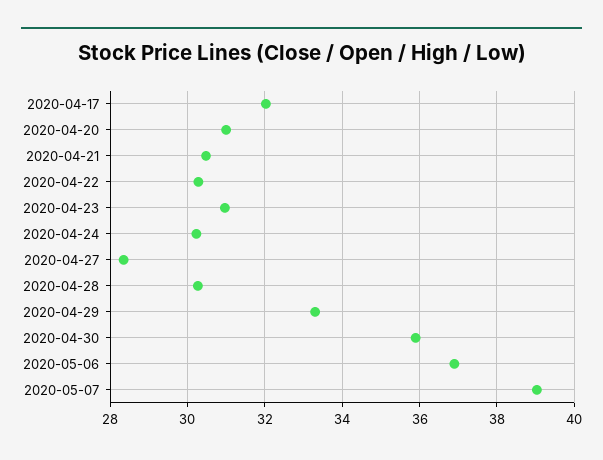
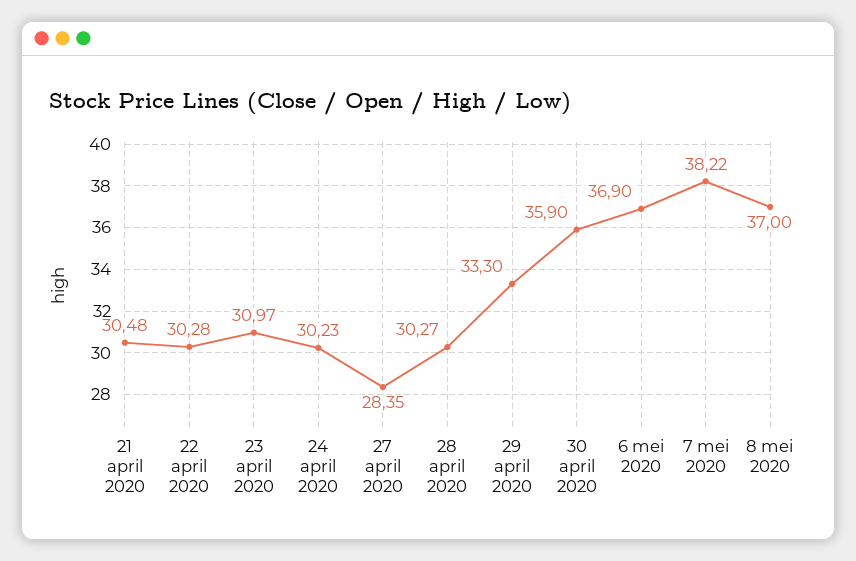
2020-04-17: 32 -> none
2020-04-20: 31 -> none
2020-05-07: 39 -> 38.22
8 mei 2020: none -> 37

